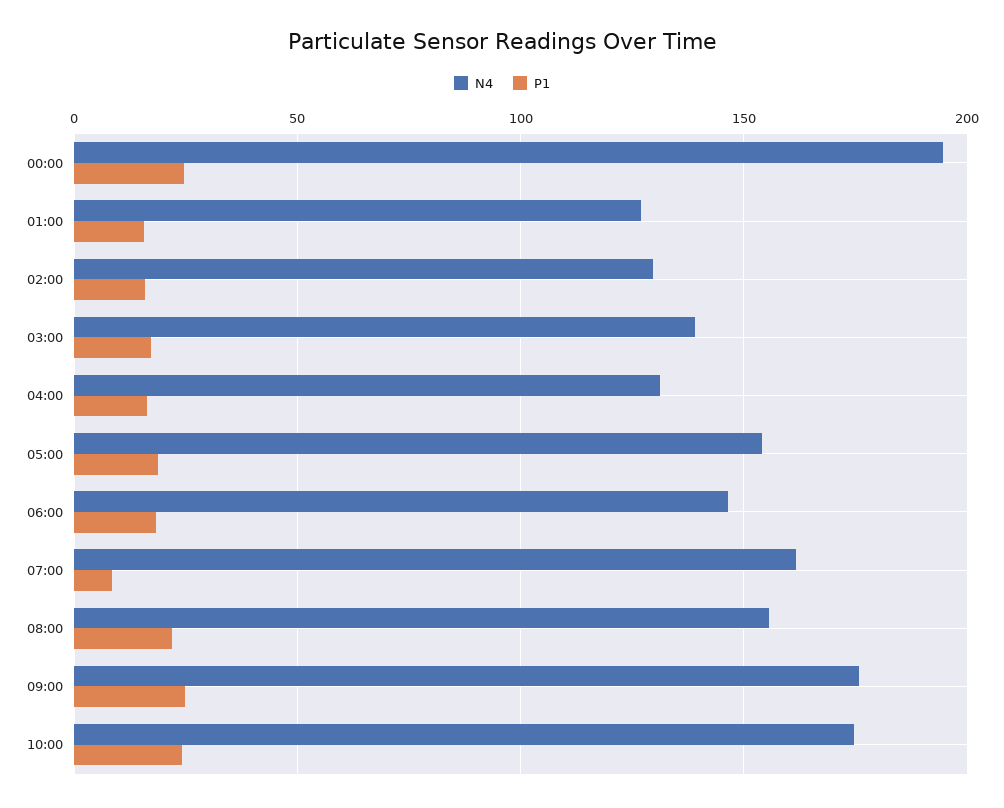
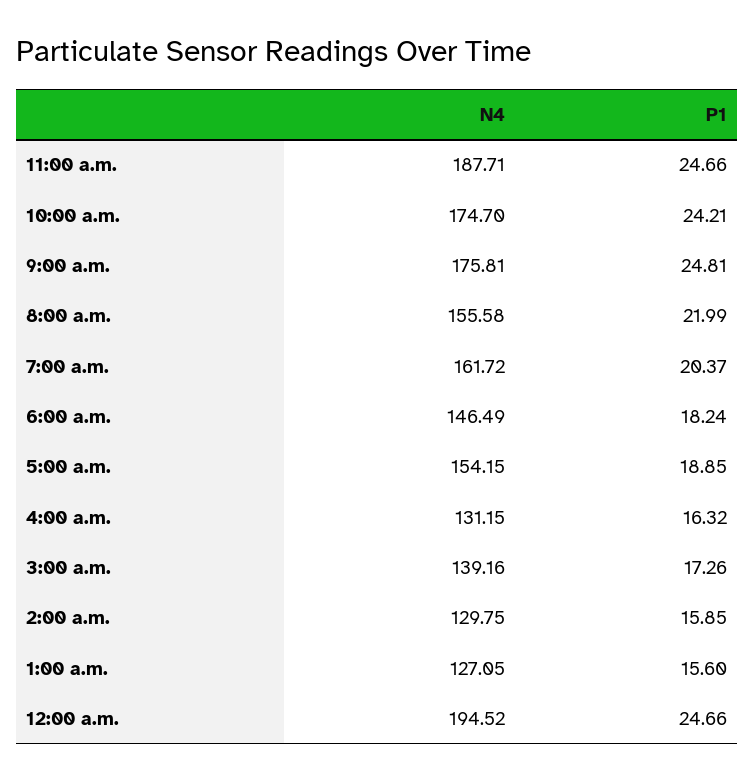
P1, 07:00: 10 -> 20.37
N4, 11:00 a.m.: none -> 187.71
P1, 11:00 a.m.: none -> 24.66

